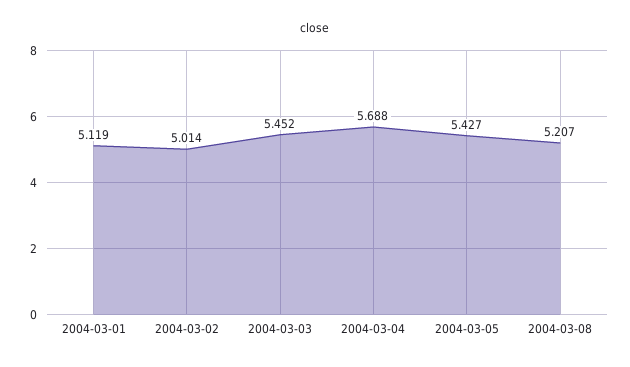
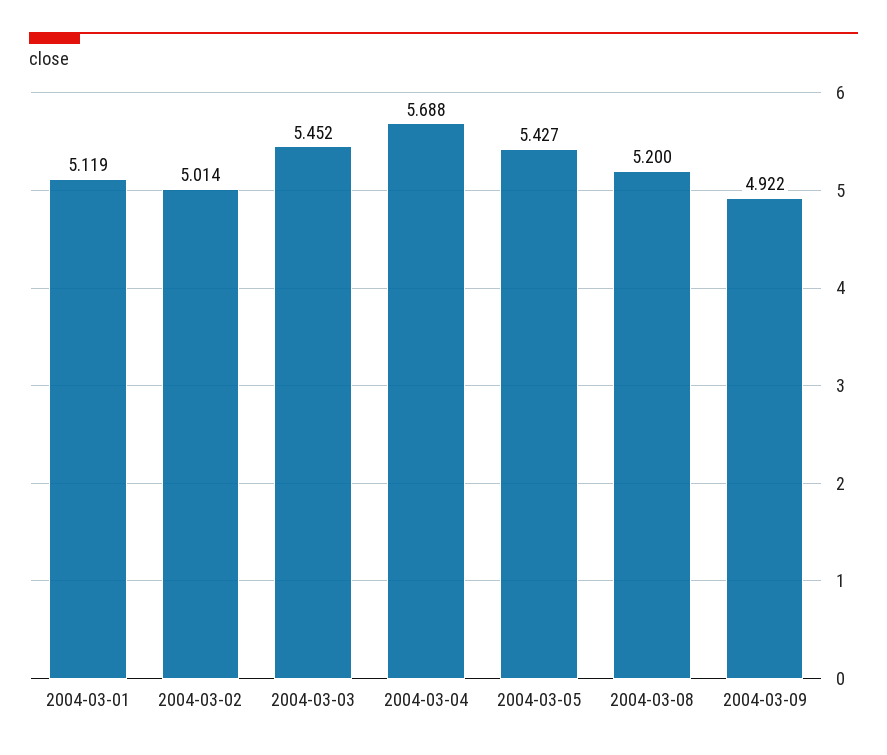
2004-03-08: 5.207 -> 5.2
2004-03-09: none -> 4.922

